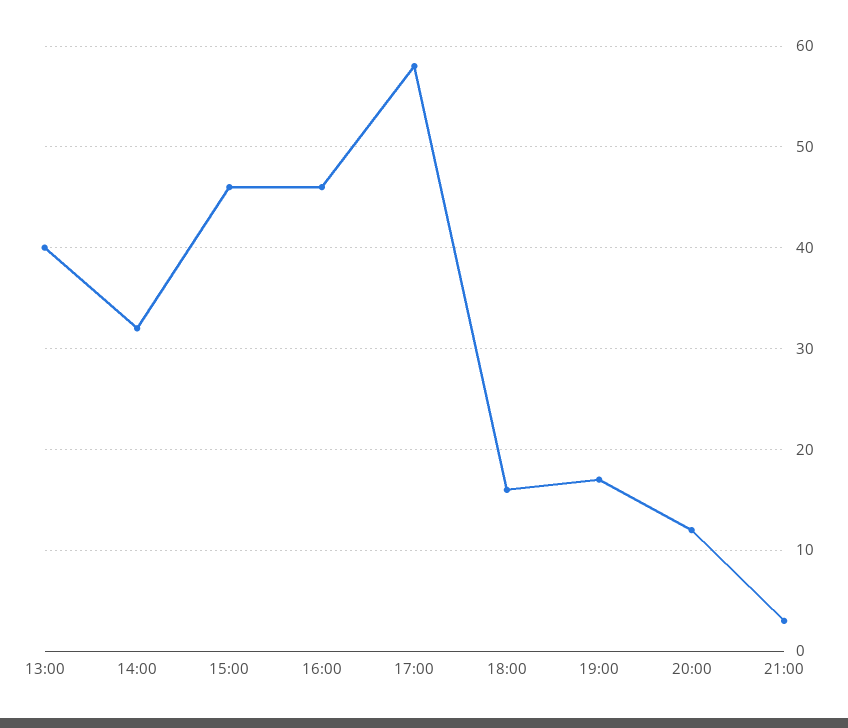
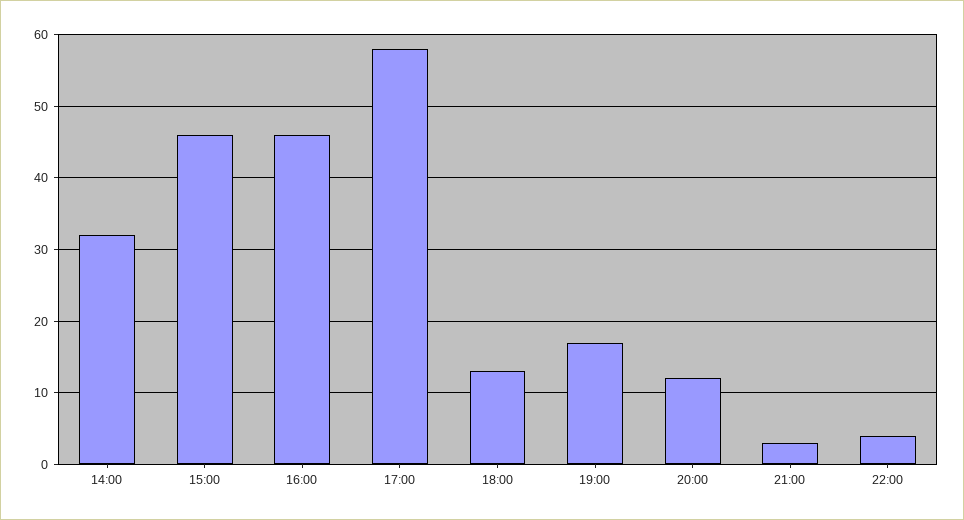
13:00: 40 -> none
18:00: 16 -> 13
22:00: none -> 4

